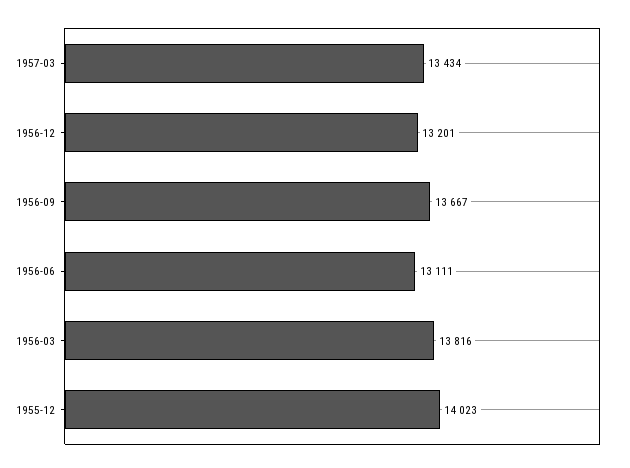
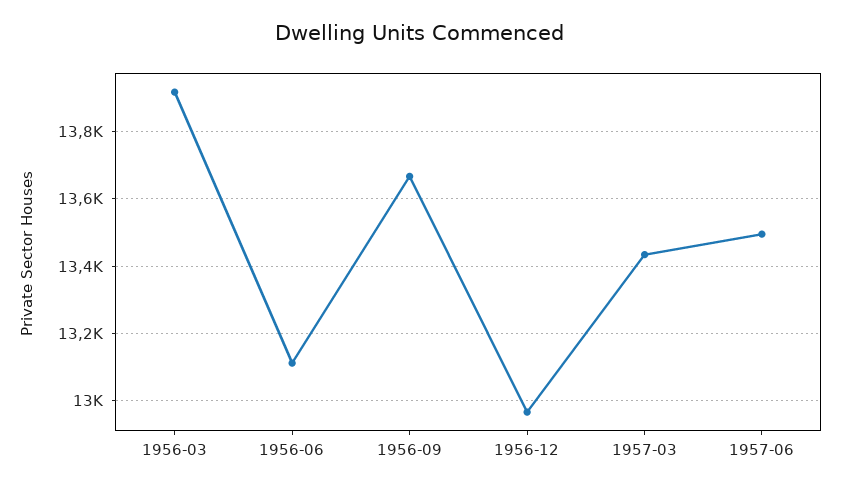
1956-12: 13201 -> 12960
1956-03: 13816 -> 13920
1955-12: 14023 -> none
1957-06: none -> 13500

